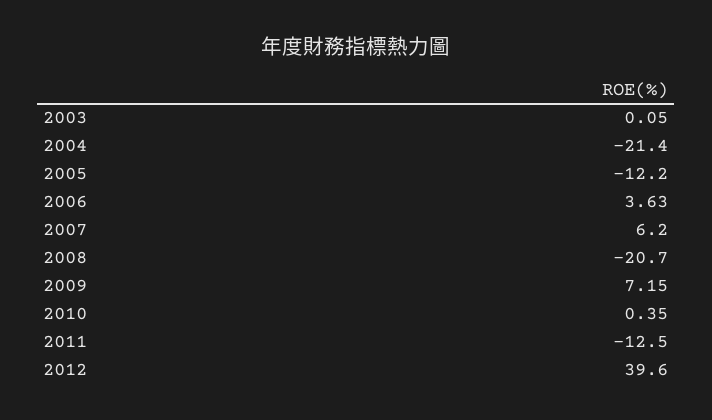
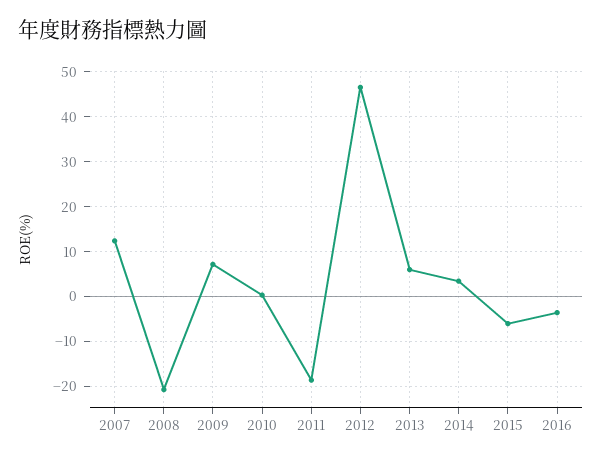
2003: 0.05 -> none
2004: -21.4 -> none
2005: -12.2 -> none
2006: 3.63 -> none
2007: 6.2 -> 12
2011: -12.5 -> -18
2012: 39.6 -> 46
2013: none -> 6
2014: none -> 4
2015: none -> -6
2016: none -> -4

